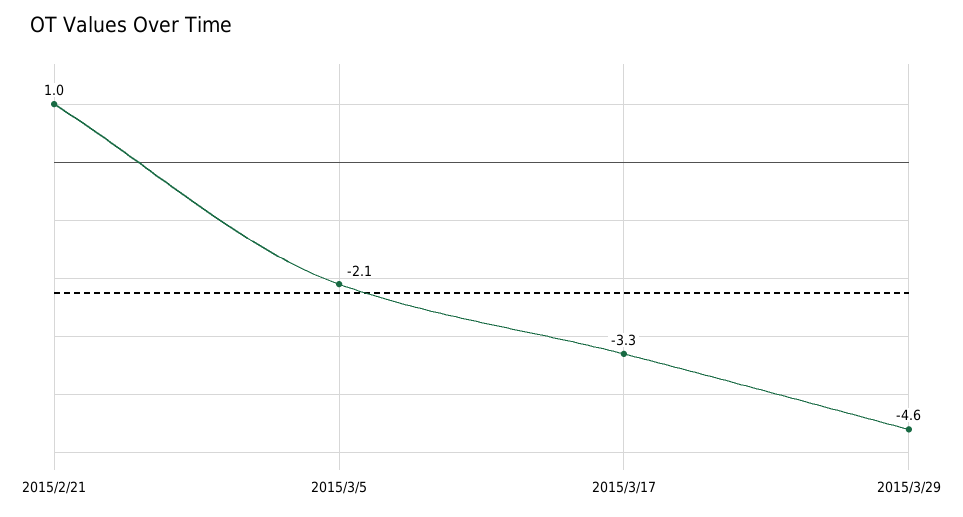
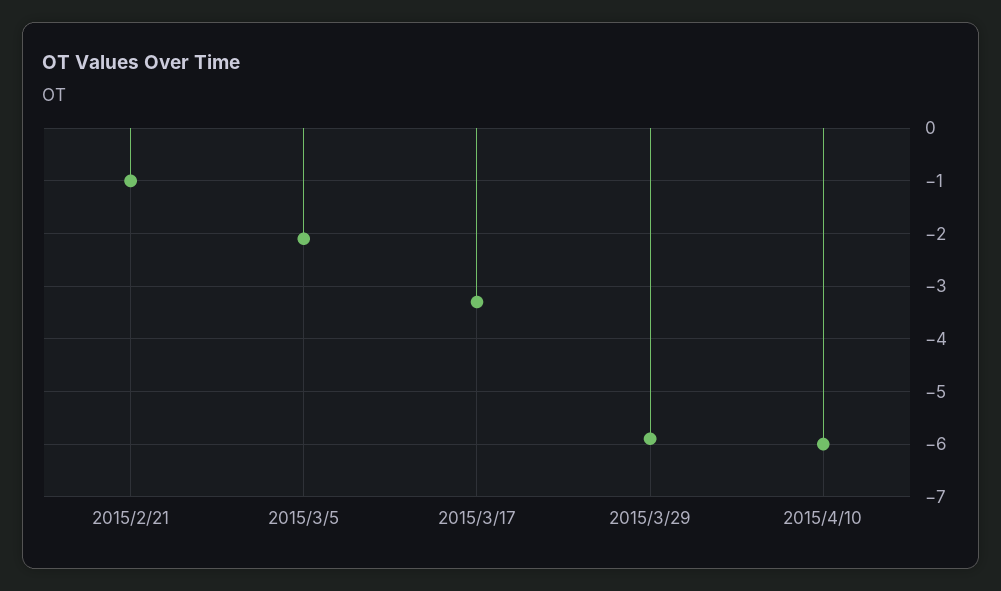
2015/2/21: 1 -> -1
2015/3/29: -4.6 -> -6
2015/4/10: none -> -6

